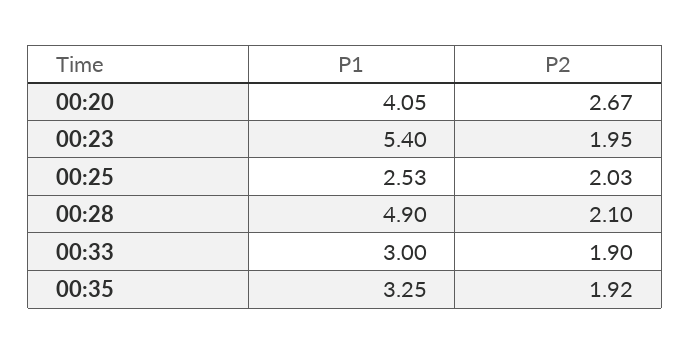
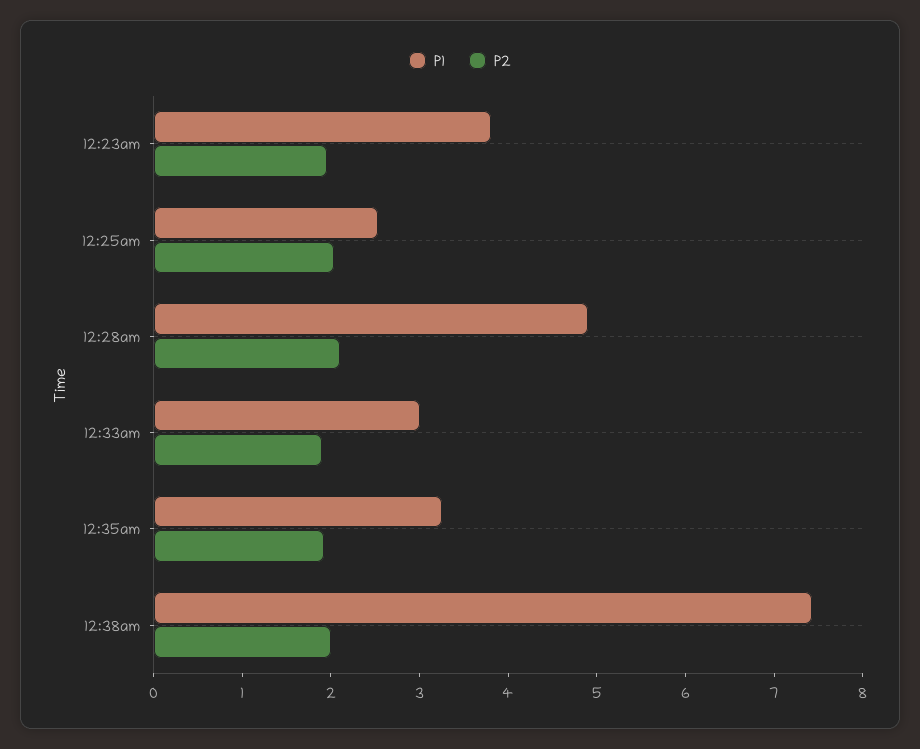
P1, 00:20: 4.05 -> none
P2, 00:20: 2.67 -> none
P1, 00:23: 5.4 -> 3.8
P1, 12:38am: none -> 7.4
P2, 12:38am: none -> 2

